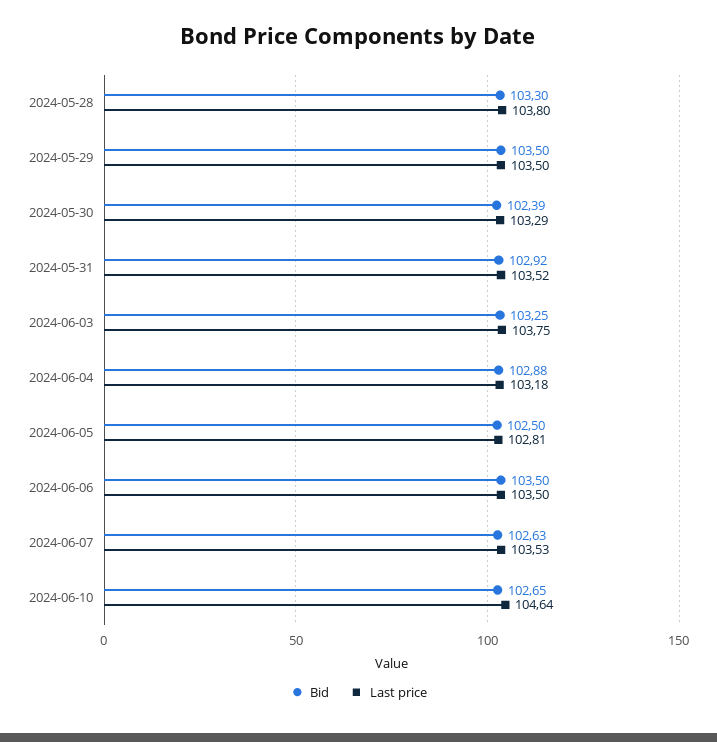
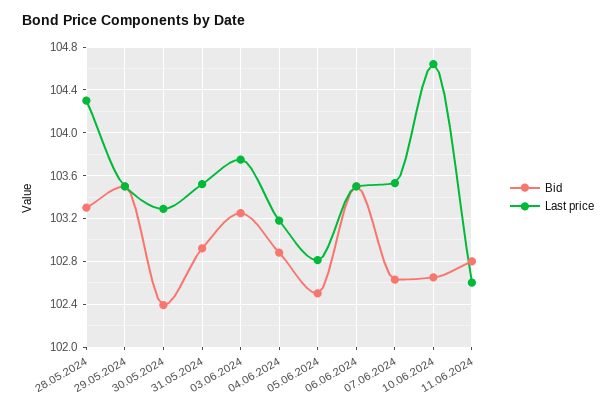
Last price, 2024-05-28: 103.8 -> 104.3
Bid, 11.06.2024: none -> 102.8
Last price, 11.06.2024: none -> 102.6

